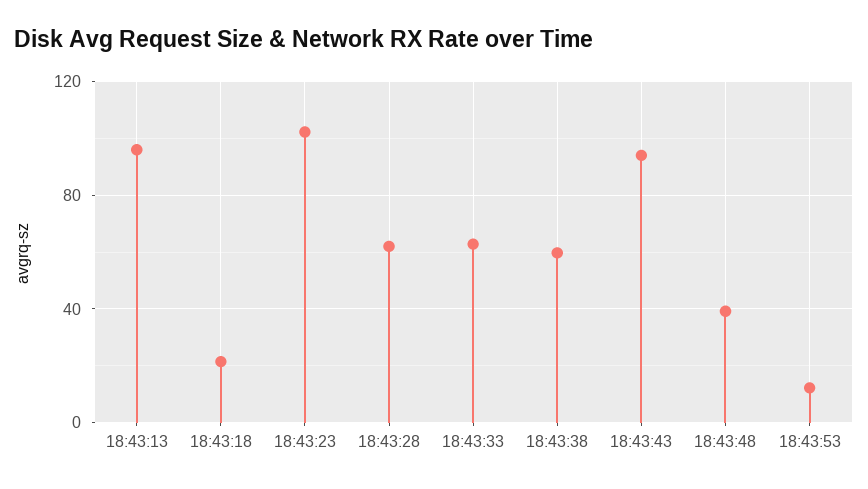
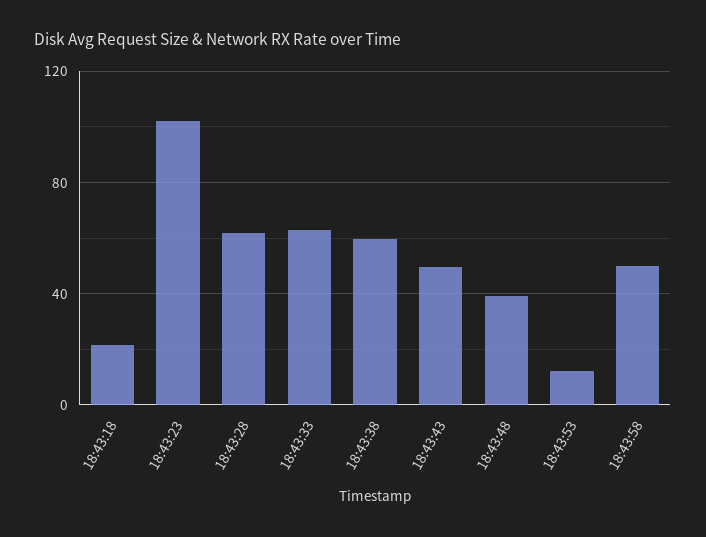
18:43:13: 95 -> none
18:43:43: 95 -> 50
18:43:58: none -> 50

